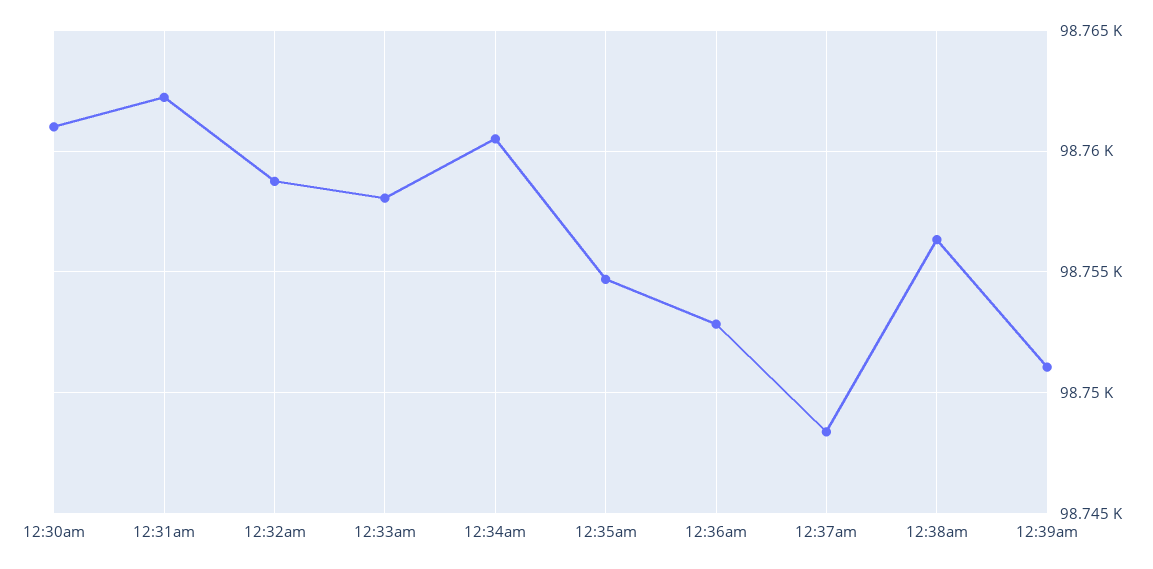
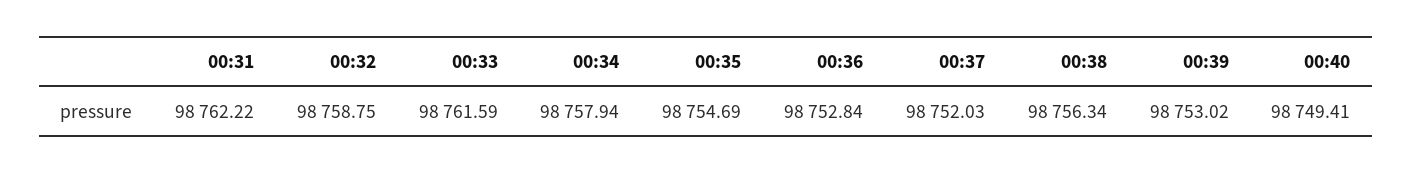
12:30am: 98761 -> none
12:33am: 98758 -> 98761.59
12:34am: 98760.5 -> 98757.94
12:37am: 98748.5 -> 98752.03
12:39am: 98751 -> 98753.02
00:40: none -> 98749.41

